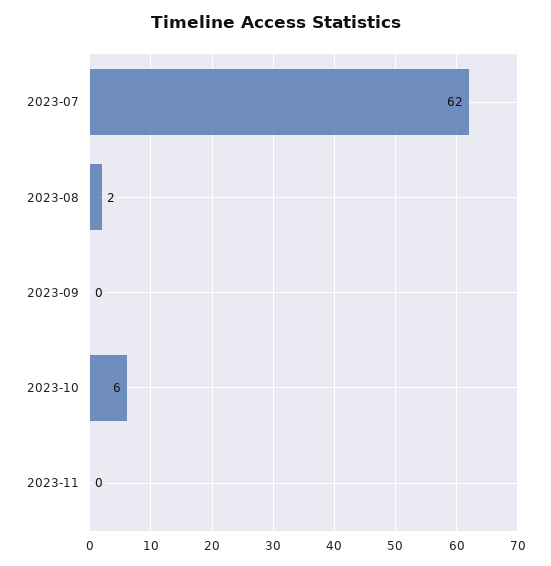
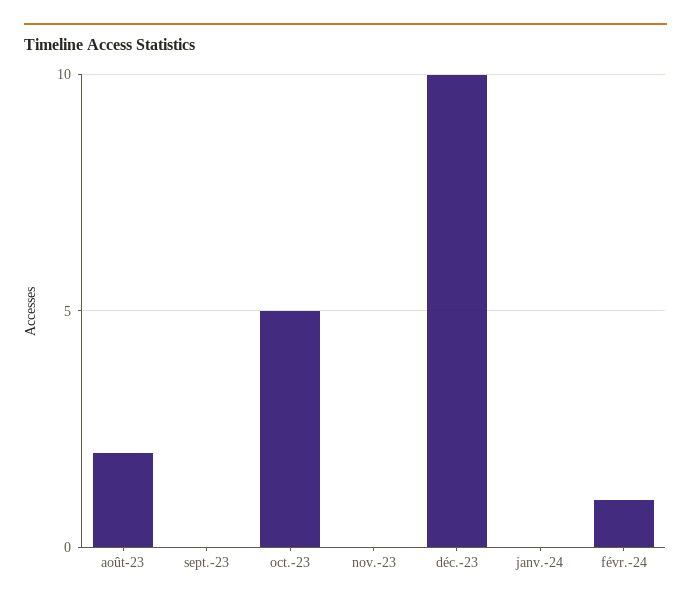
2023-07: 62 -> none
2023-10: 6 -> 5
déc.-23: none -> 10
janv.-24: none -> 0
févr.-24: none -> 1

